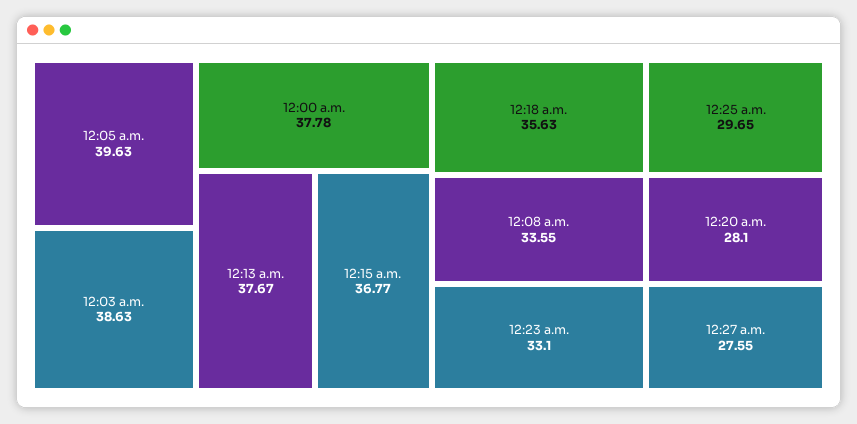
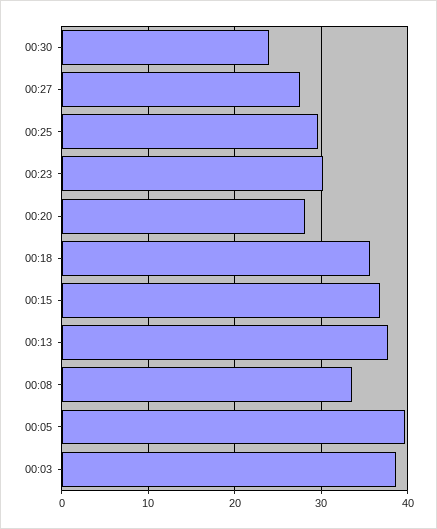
12:00 a.m.: 37.78 -> none
12:23 a.m.: 33.1 -> 30
00:30: none -> 24

